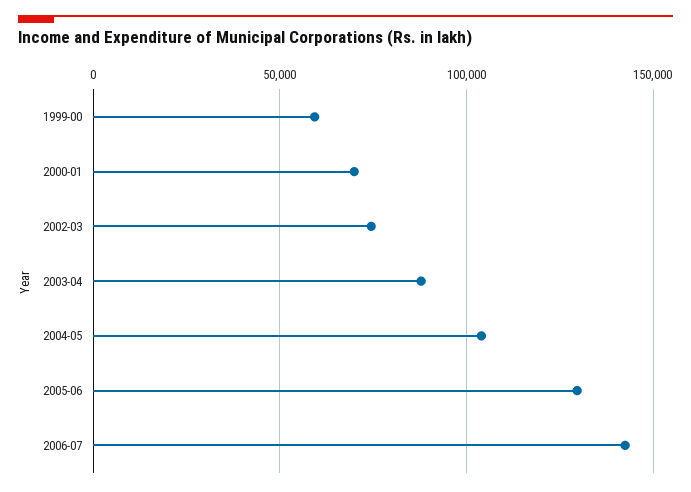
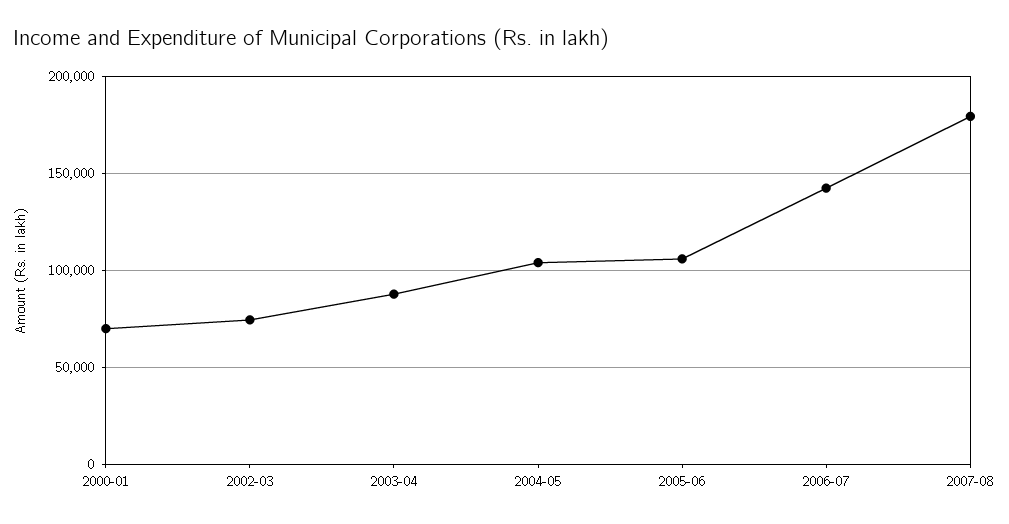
1999-00: 60000 -> none
2005-06: 130000 -> 105000
2007-08: none -> 180000

